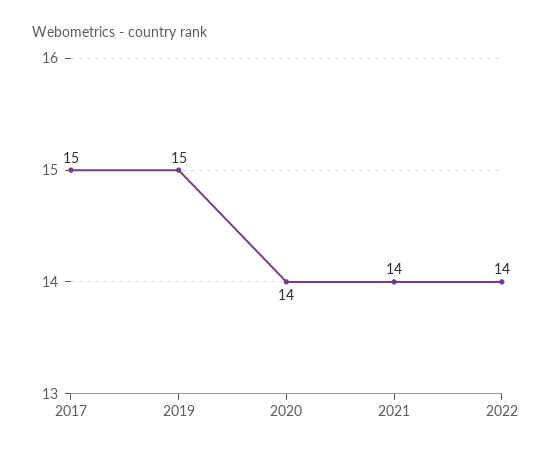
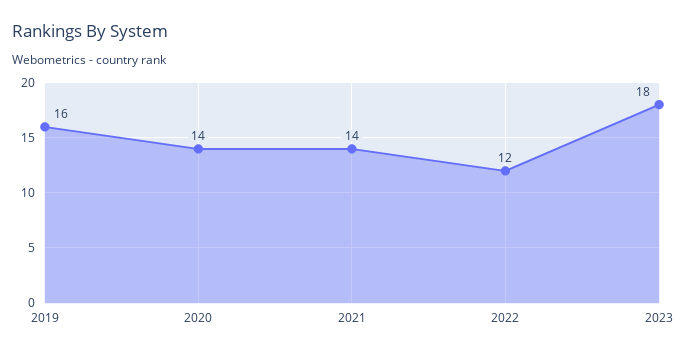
2017: 15 -> none
2019: 15 -> 16
2022: 14 -> 12
2023: none -> 18

